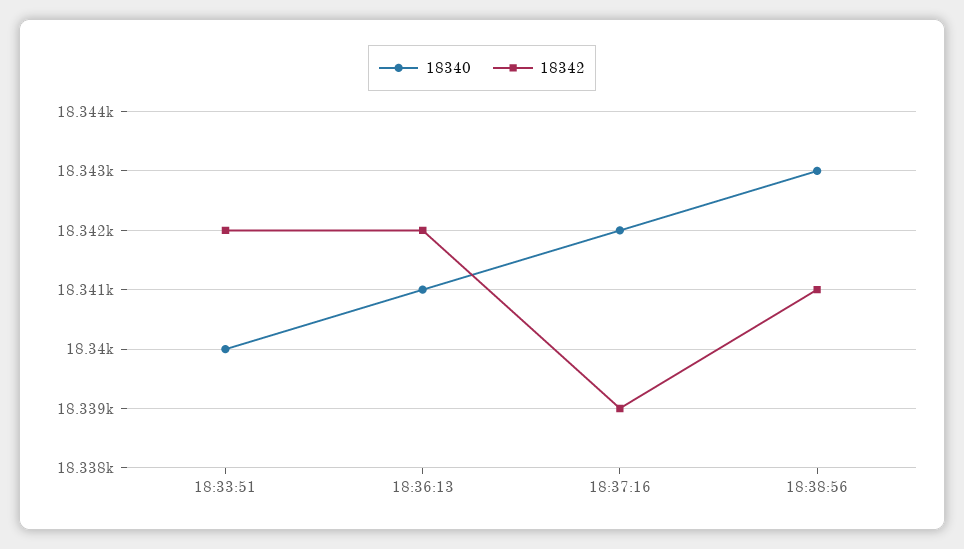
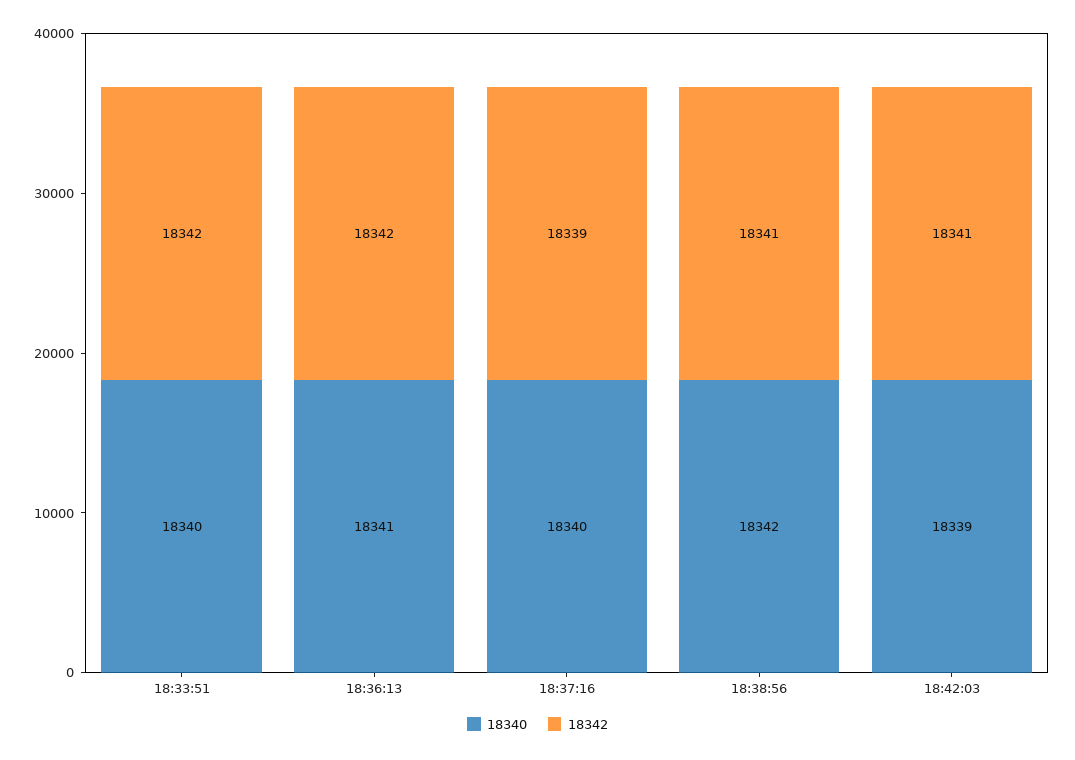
18340, 18:37:16: 18342 -> 18340
18340, 18:38:56: 18343 -> 18342
18340, 18:42:03: none -> 18339
18342, 18:42:03: none -> 18341

